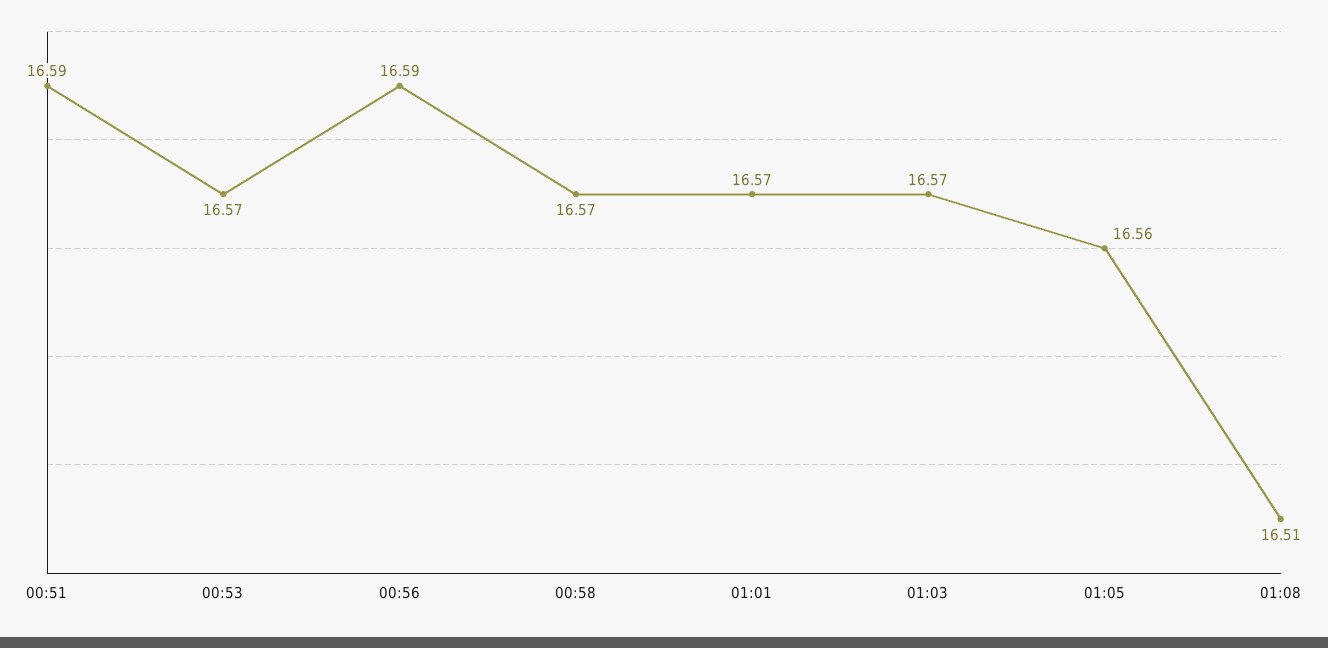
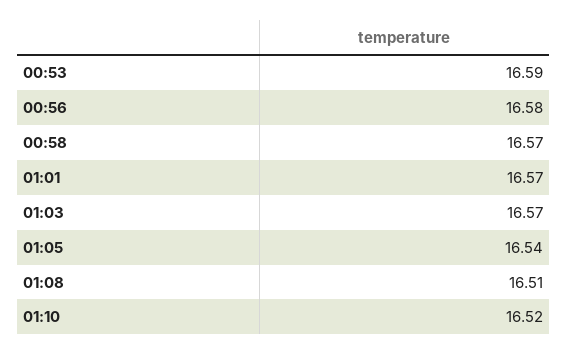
00:51: 16.59 -> none
00:53: 16.57 -> 16.59
00:56: 16.59 -> 16.58
01:05: 16.56 -> 16.54
01:10: none -> 16.52

